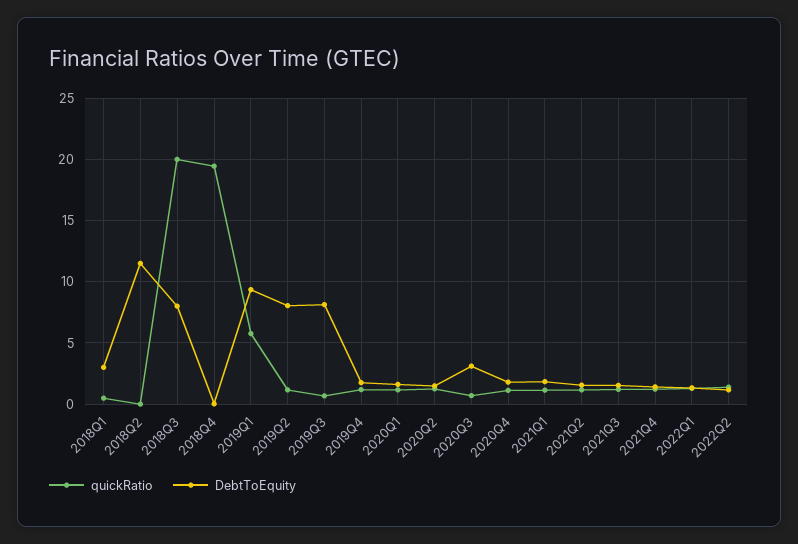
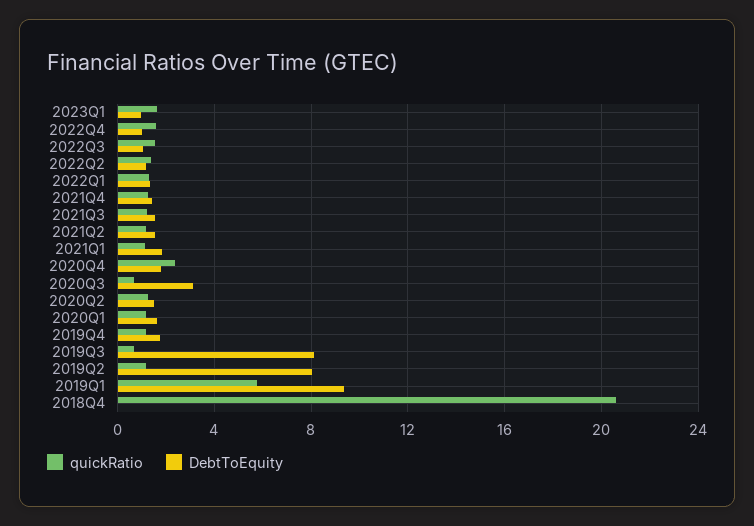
quickRatio, 2018Q1: 0.5 -> none
DebtToEquity, 2018Q1: 3 -> none
quickRatio, 2018Q2: 0 -> none
DebtToEquity, 2018Q2: 11.5 -> none
quickRatio, 2018Q3: 20 -> none
DebtToEquity, 2018Q3: 8 -> none
quickRatio, 2018Q4: 19.5 -> 20.5
quickRatio, 2020Q4: 1 -> 2.5
quickRatio, 2023Q1: none -> 1.5
DebtToEquity, 2023Q1: none -> 1
quickRatio, 2022Q4: none -> 1.5
DebtToEquity, 2022Q4: none -> 1
quickRatio, 2022Q3: none -> 1.5
DebtToEquity, 2022Q3: none -> 1

